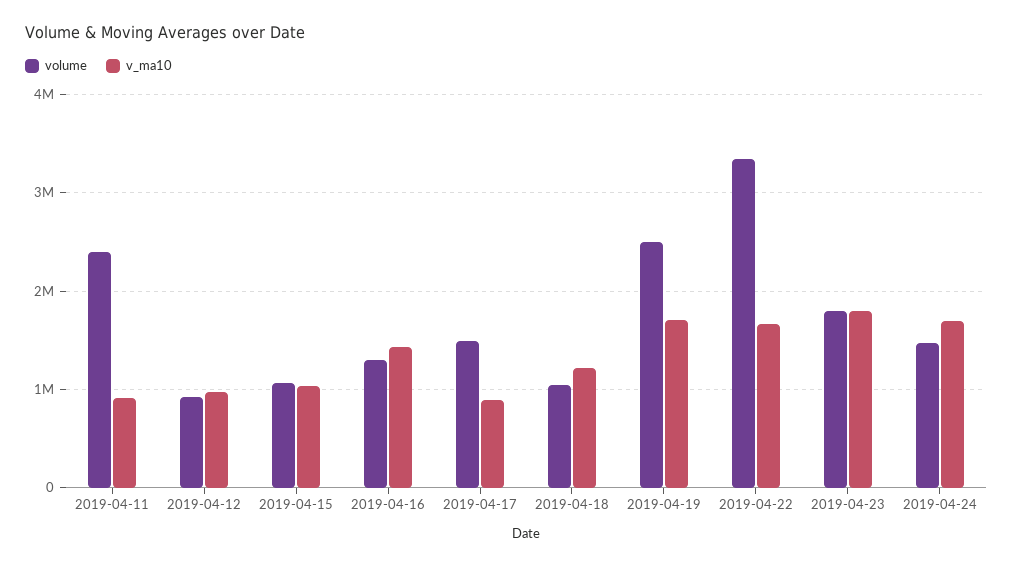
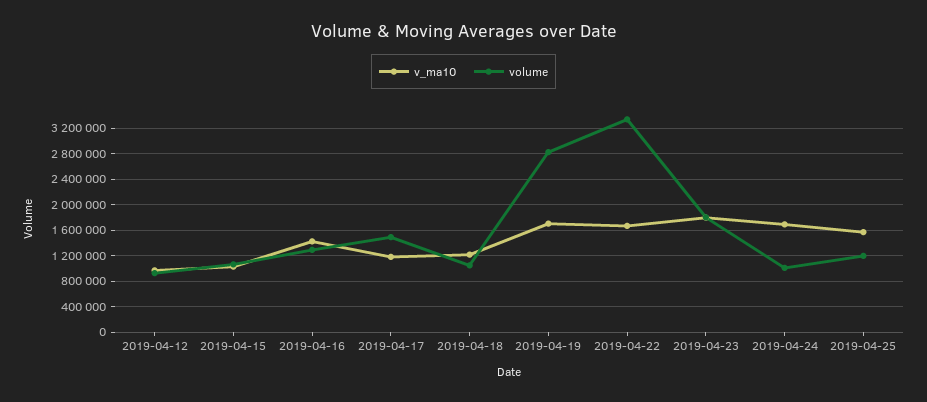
volume, 2019-04-11: 2400000 -> none
v_ma10, 2019-04-11: 900000 -> none
v_ma10, 2019-04-17: 900000 -> 1200000
volume, 2019-04-19: 2500000 -> 2800000
volume, 2019-04-24: 1500000 -> 1000000
v_ma10, 2019-04-25: none -> 1600000
volume, 2019-04-25: none -> 1200000

